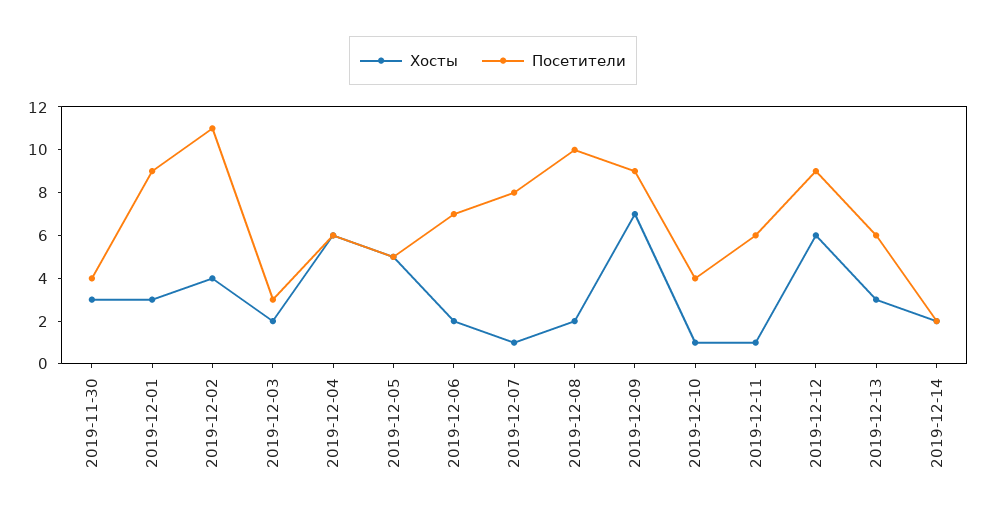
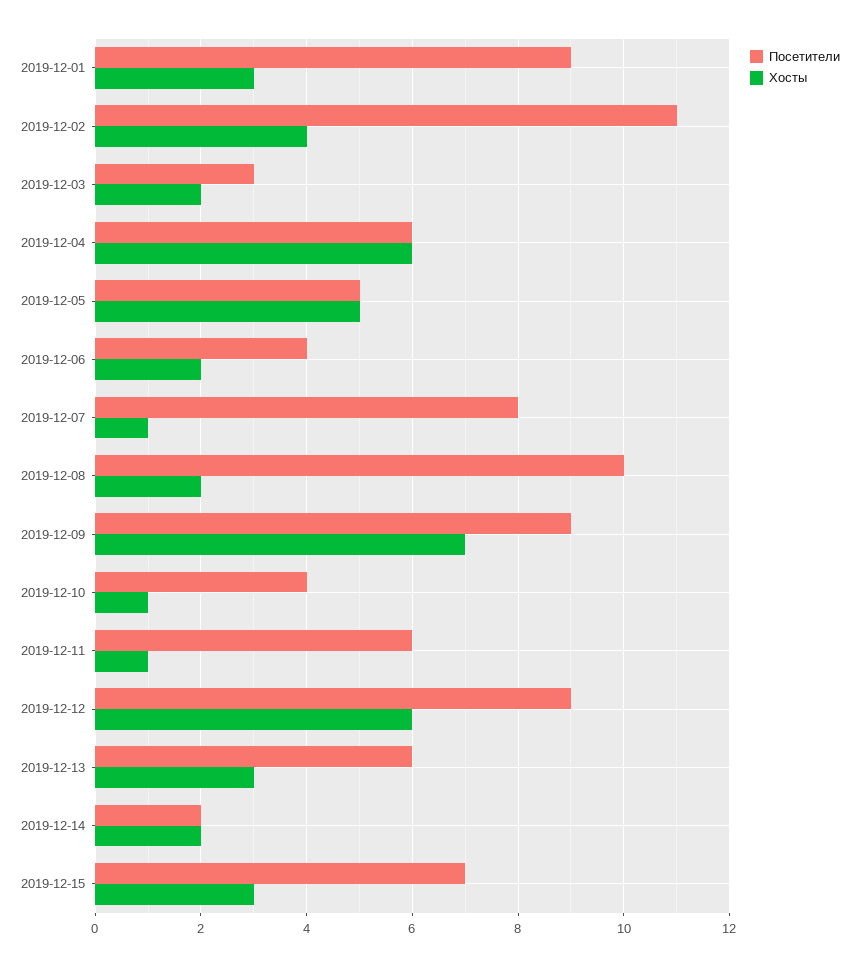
Хосты, 2019-11-30: 3 -> none
Посетители, 2019-11-30: 4 -> none
Посетители, 2019-12-06: 7 -> 4
Посетители, 2019-12-15: none -> 7
Хосты, 2019-12-15: none -> 3

